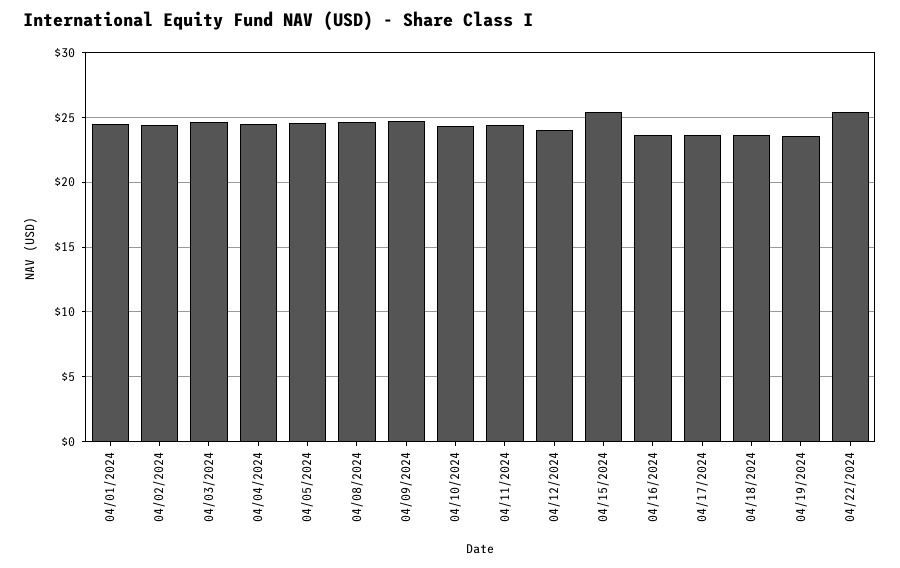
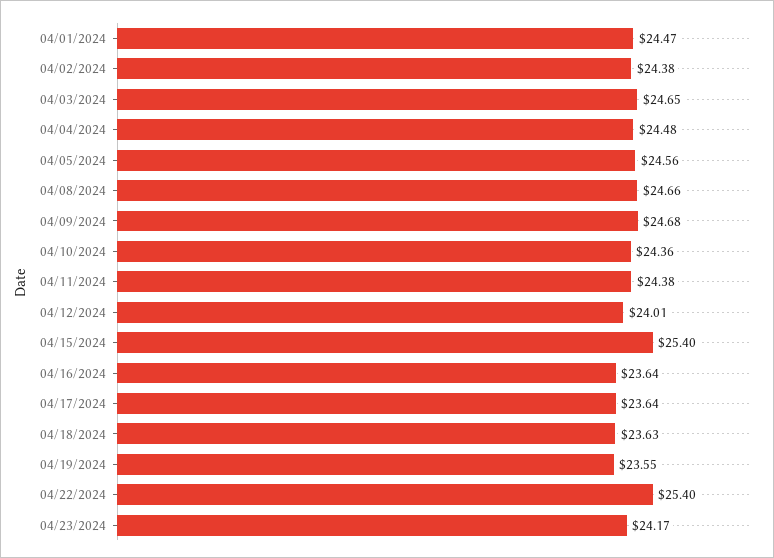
04/23/2024: none -> 24.17

